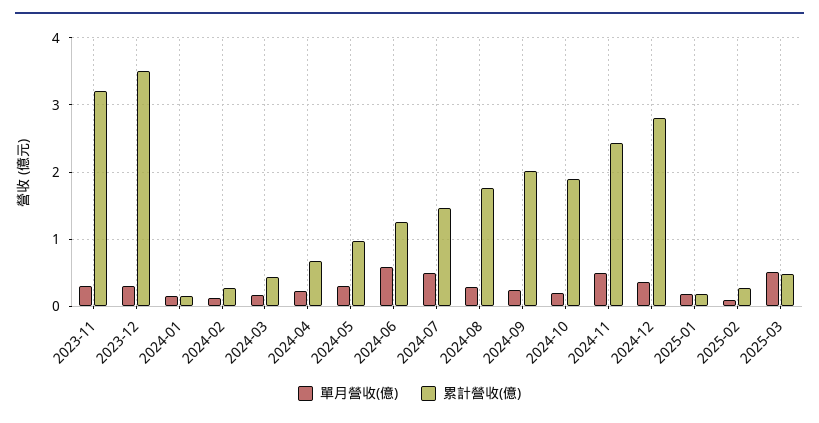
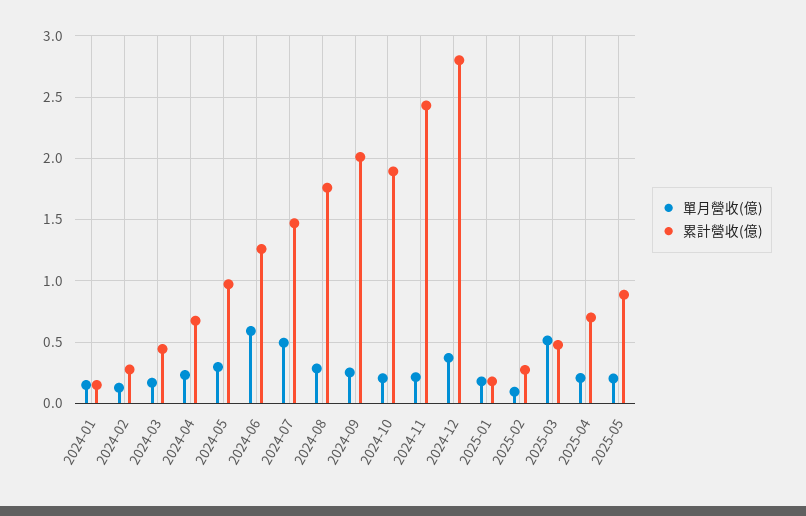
單月營收(億), 2023-11: 0.3 -> none
累計營收(億), 2023-11: 3.2 -> none
單月營收(億), 2023-12: 0.3 -> none
累計營收(億), 2023-12: 3.5 -> none
單月營收(億), 2024-11: 0.5 -> 0.2
單月營收(億), 2025-04: none -> 0.2
累計營收(億), 2025-04: none -> 0.7
單月營收(億), 2025-05: none -> 0.2
累計營收(億), 2025-05: none -> 0.9

